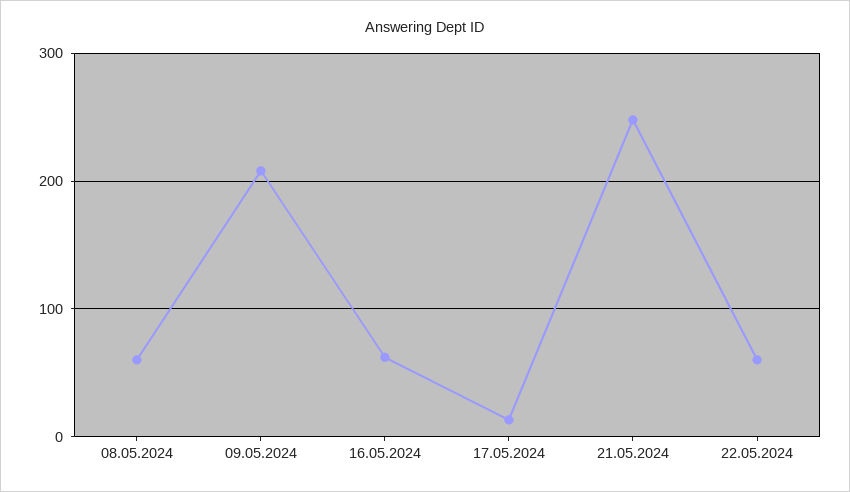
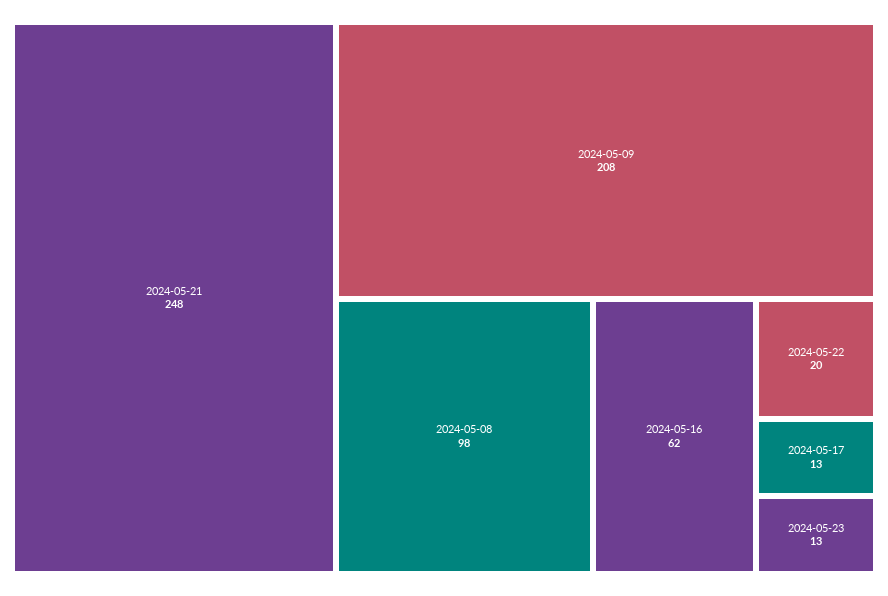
08.05.2024: 60 -> 98
22.05.2024: 60 -> 20
2024-05-23: none -> 13

